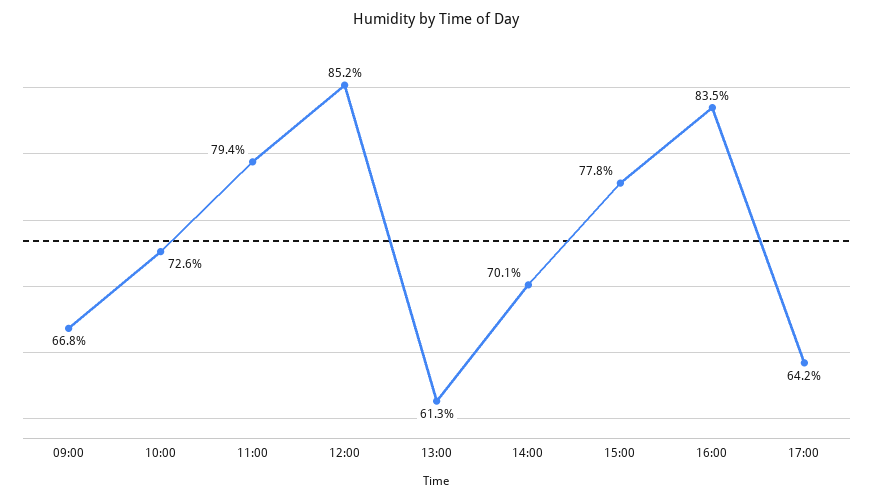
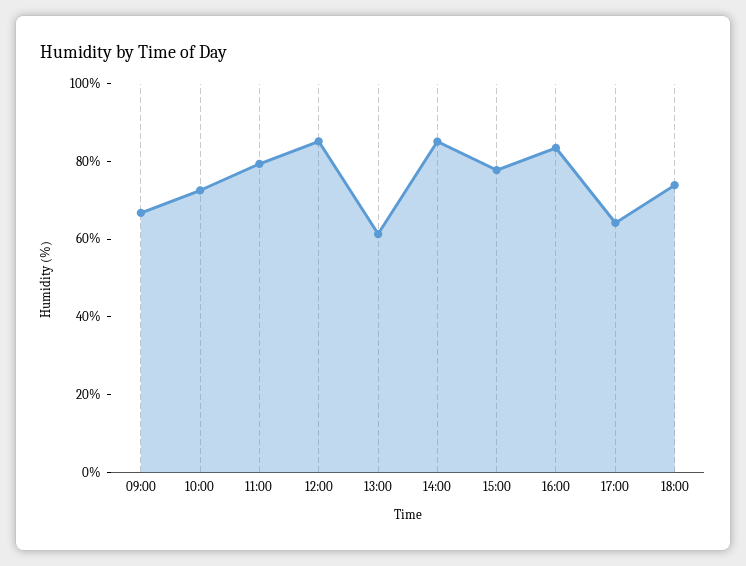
14:00: 70.1 -> 85
18:00: none -> 75

